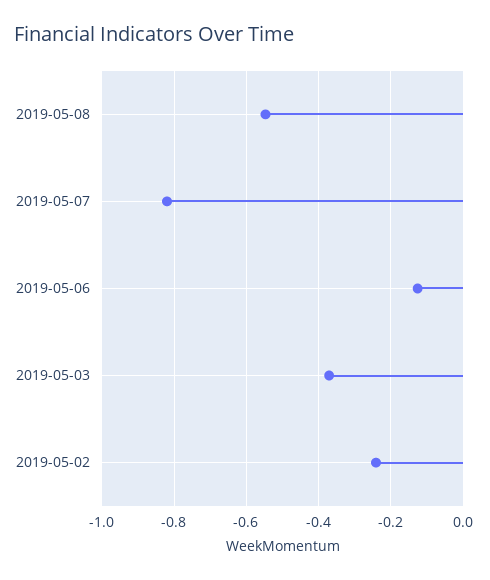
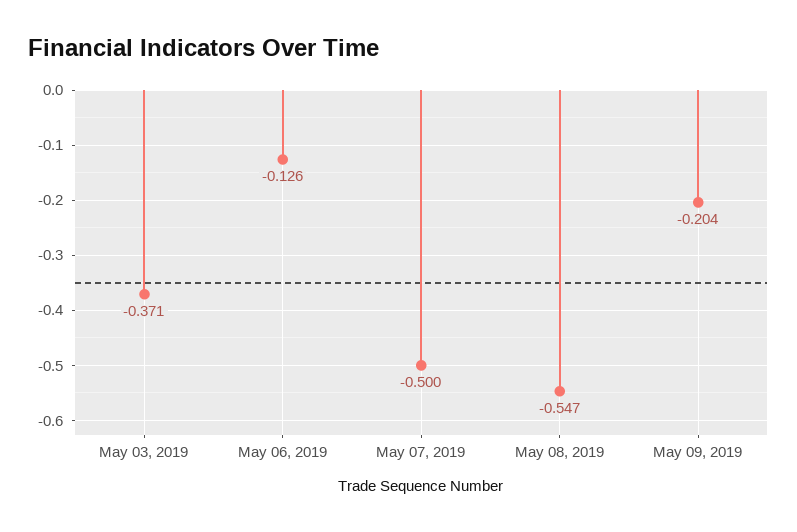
2019-05-07: -0.82 -> -0.5
2019-05-02: -0.24 -> none
May 09, 2019: none -> -0.204

